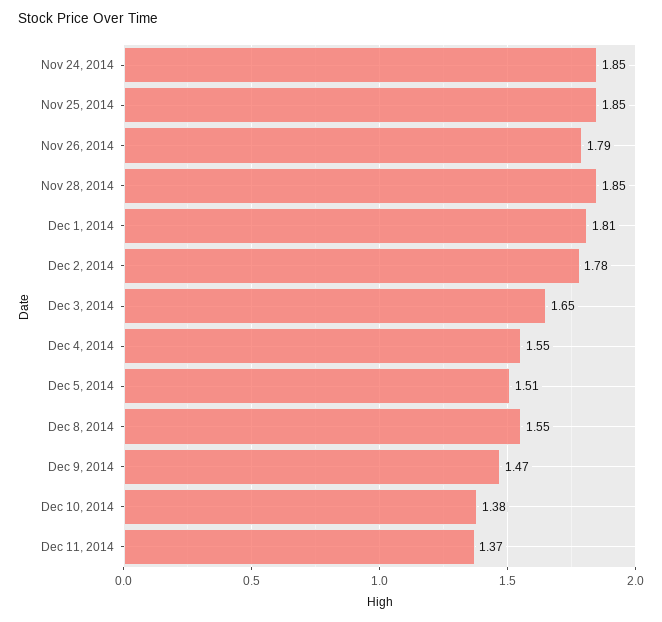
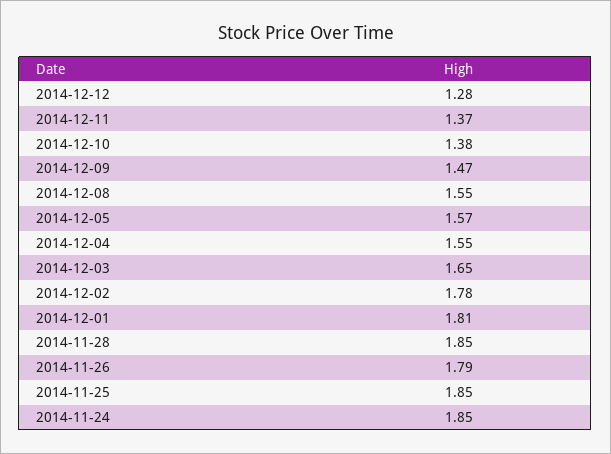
Dec 5, 2014: 1.51 -> 1.57
2014-12-12: none -> 1.28

